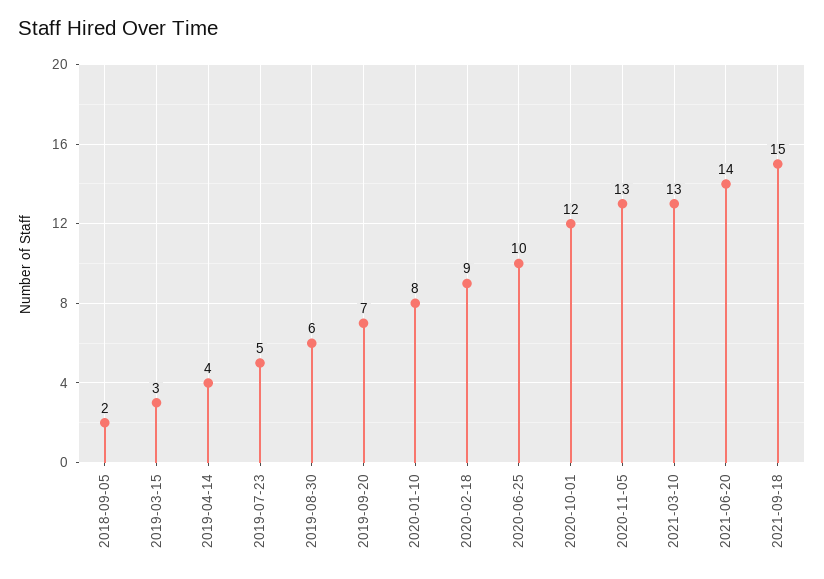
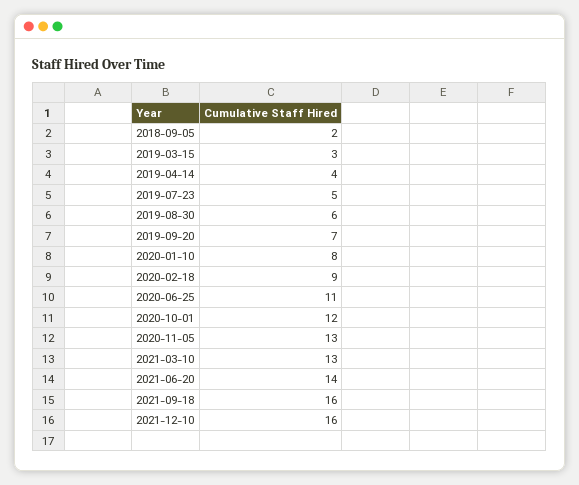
2020-06-25: 10 -> 11
2021-09-18: 15 -> 16
2021-12-10: none -> 16

